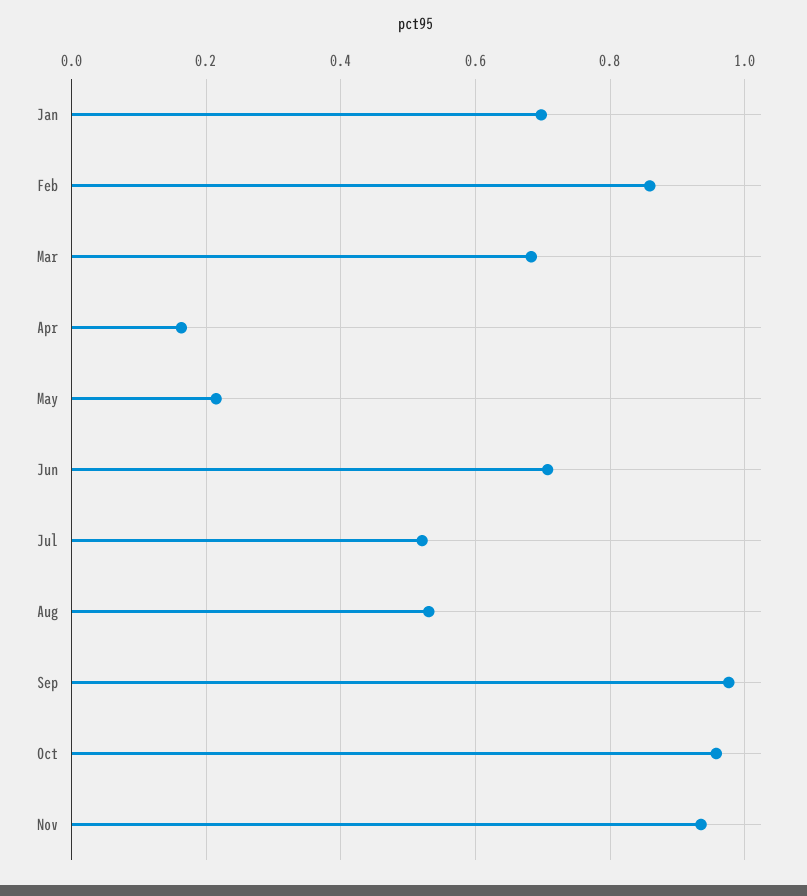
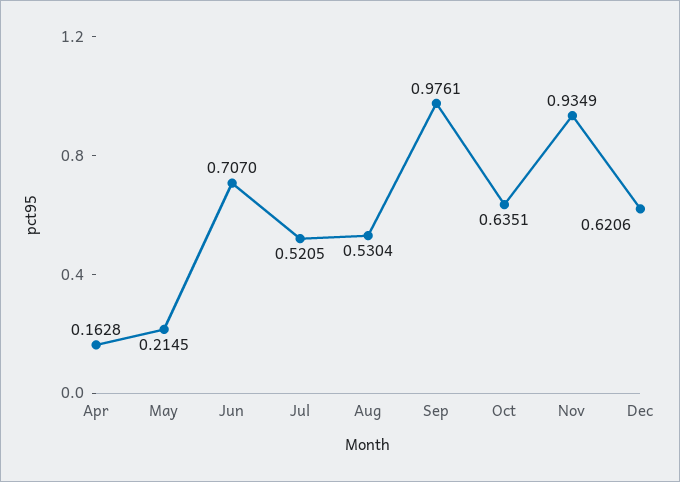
Jan: 0.7 -> none
Feb: 0.86 -> none
Mar: 0.68 -> none
Oct: 0.96 -> 0.6351
Dec: none -> 0.6206

